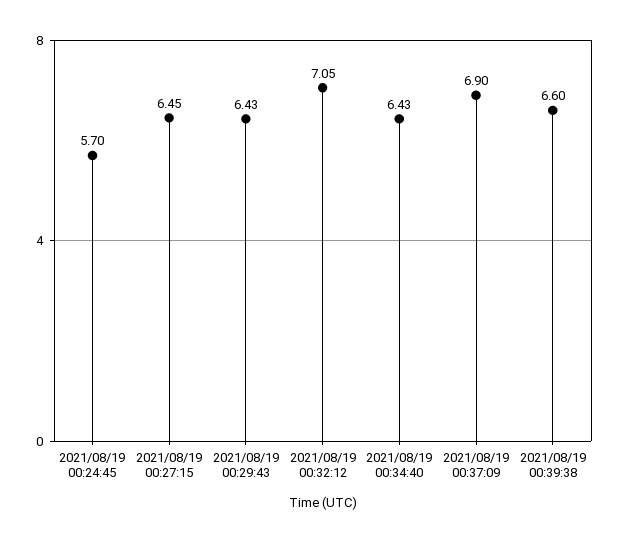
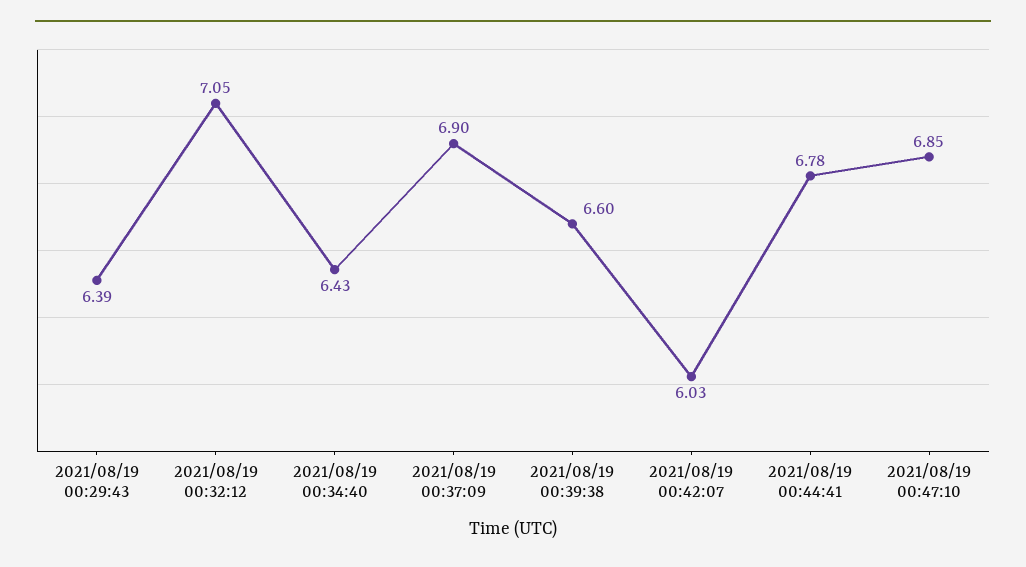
2021/08/19 00:24:45: 5.7 -> none
2021/08/19 00:27:15: 6.45 -> none
2021/08/19 00:29:43: 6.43 -> 6.39
2021/08/19 00:42:07: none -> 6.03
2021/08/19 00:44:41: none -> 6.78
2021/08/19 00:47:10: none -> 6.85

